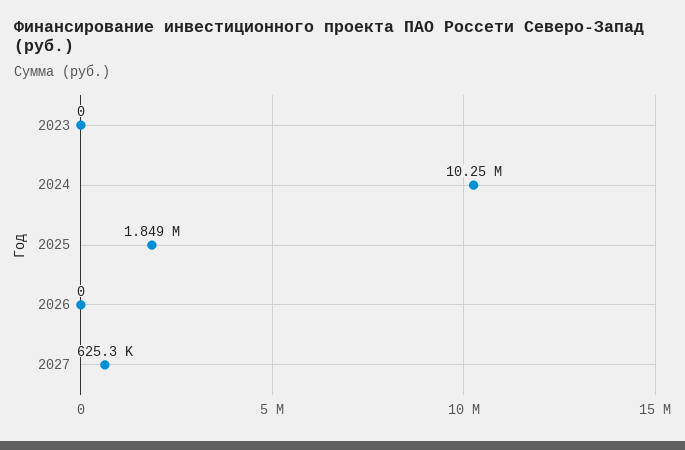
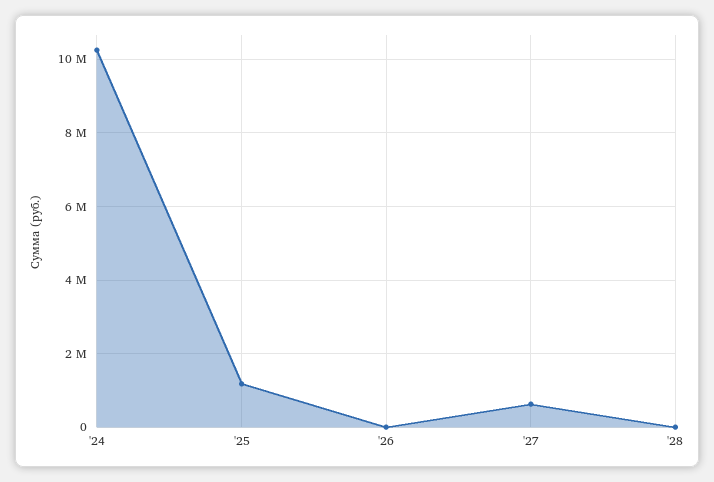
2023: 0 -> none
2025: 1849000 -> 1200000
'28: none -> 0

